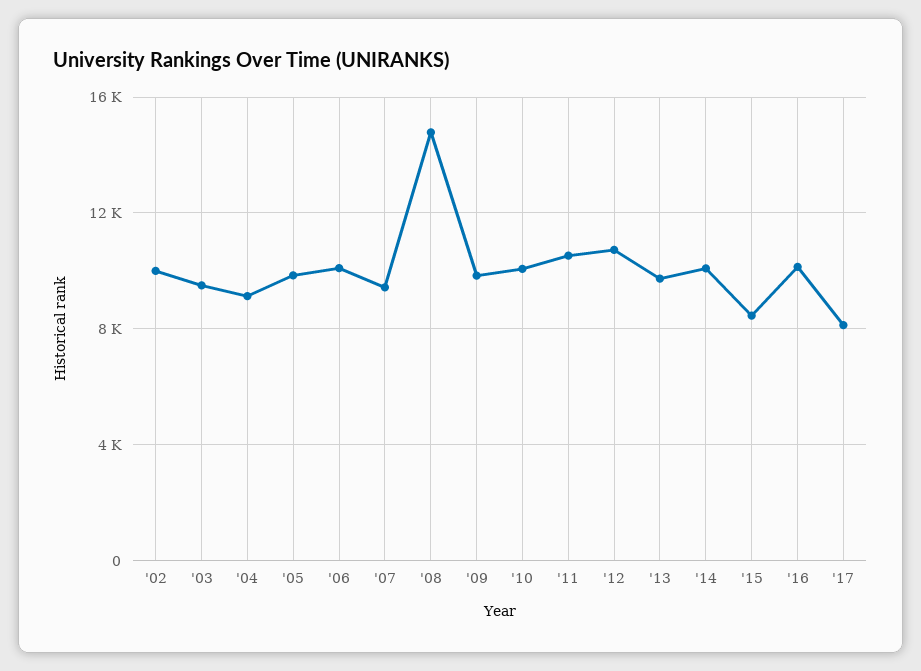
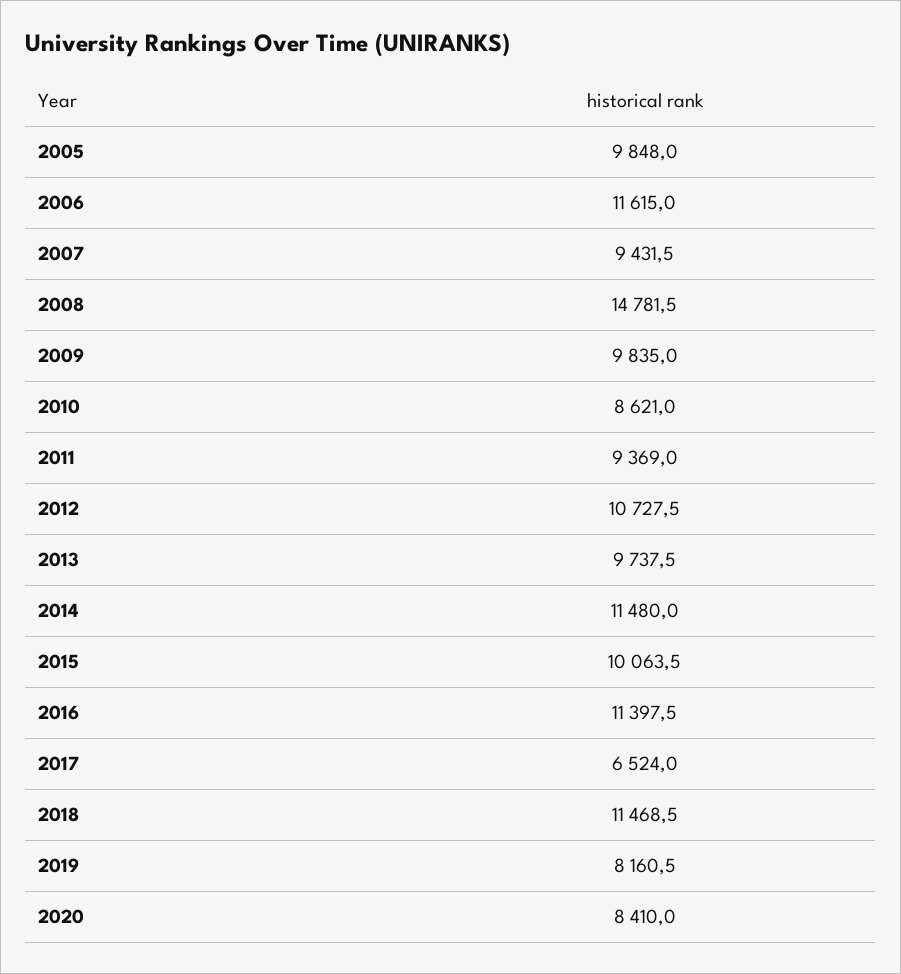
'02: 10000 -> none
'03: 9500 -> none
'04: 9000 -> none
'06: 10000 -> 11615
'10: 10000 -> 8621
'11: 10500 -> 9369
'14: 10000 -> 11480
'15: 8500 -> 10063.5
'16: 10000 -> 11397.5
'17: 8000 -> 6524
2018: none -> 11468.5
2019: none -> 8160.5
2020: none -> 8410

